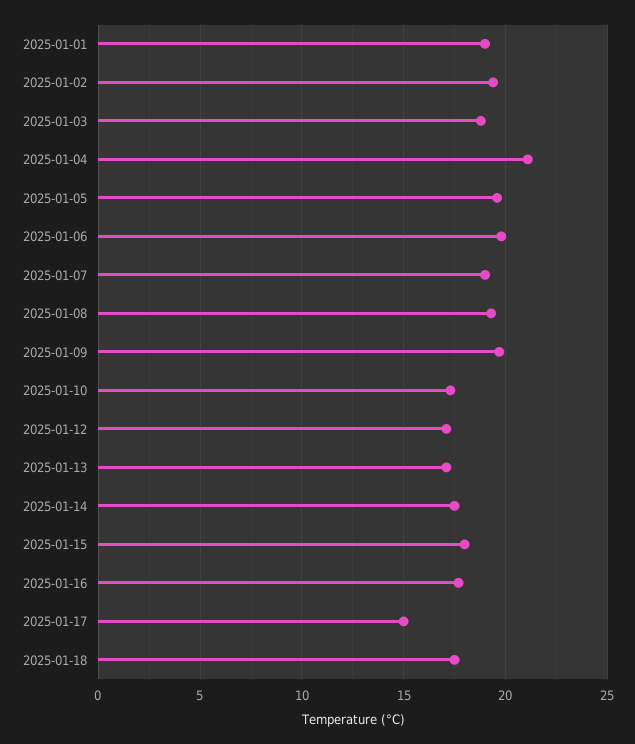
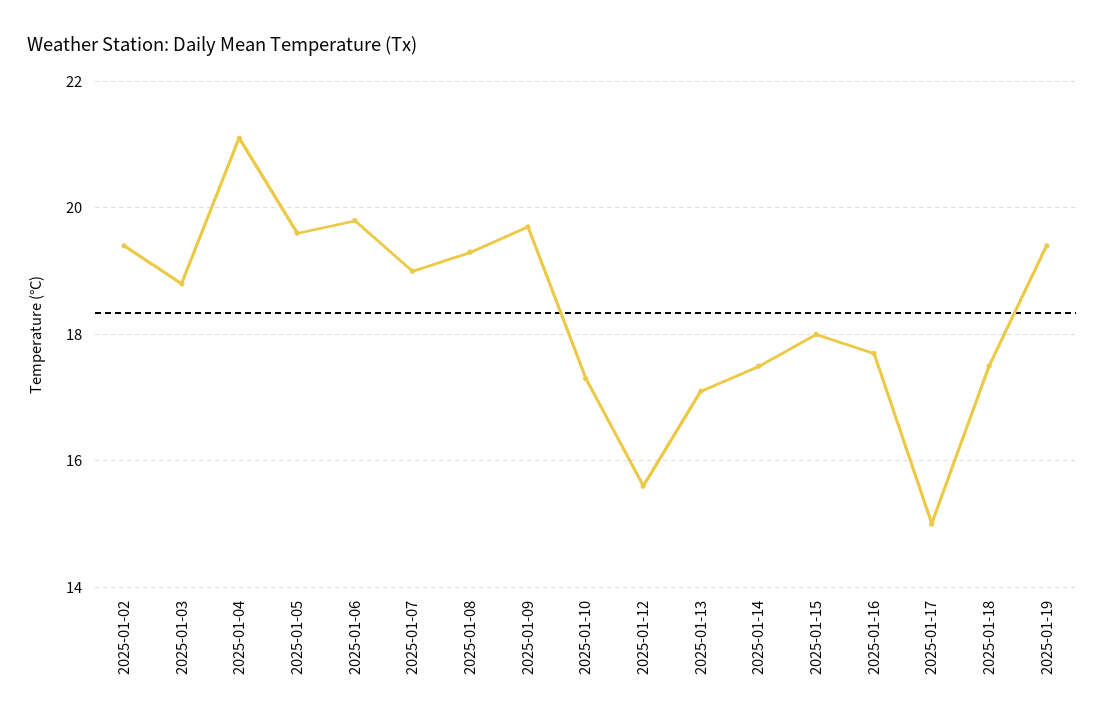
2025-01-01: 19 -> none
2025-01-12: 17 -> 15.5
2025-01-19: none -> 19.5

